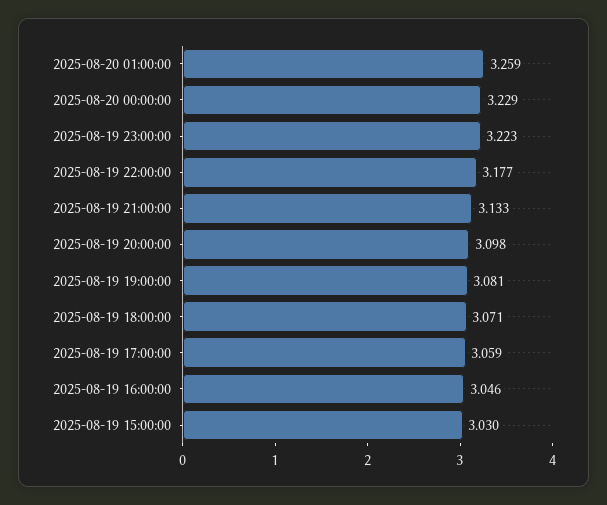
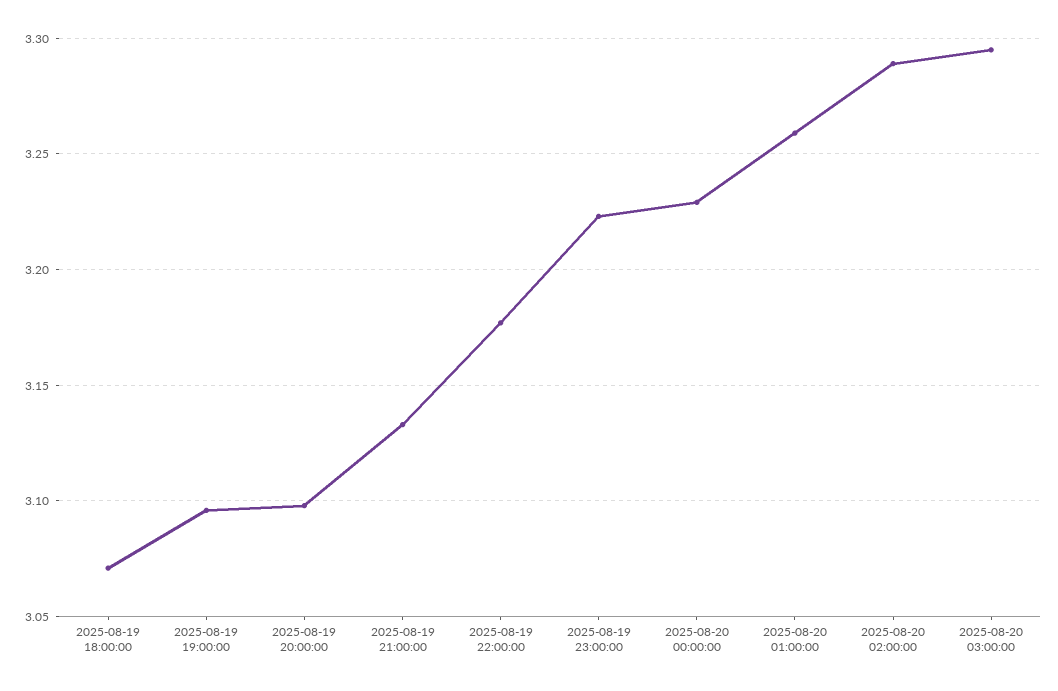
2025-08-19 19:00:00: 3.081 -> 3.095
2025-08-19 17:00:00: 3.059 -> none
2025-08-19 16:00:00: 3.046 -> none
2025-08-19 15:00:00: 3.03 -> none
2025-08-20 02:00:00: none -> 3.29
2025-08-20 03:00:00: none -> 3.295

